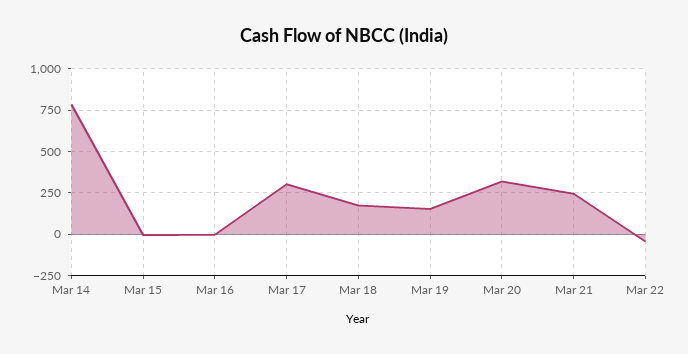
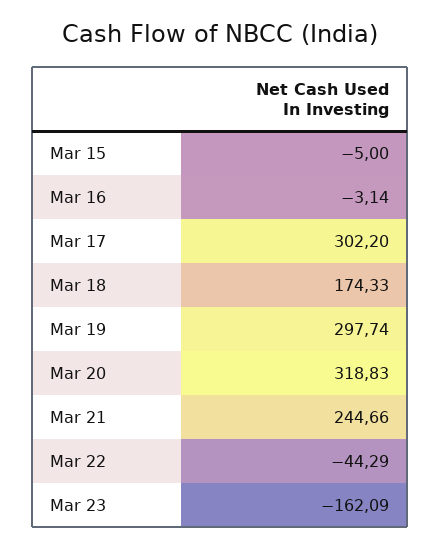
Mar 14: 800 -> none
Mar 19: 150 -> 297.74
Mar 23: none -> -162.09

